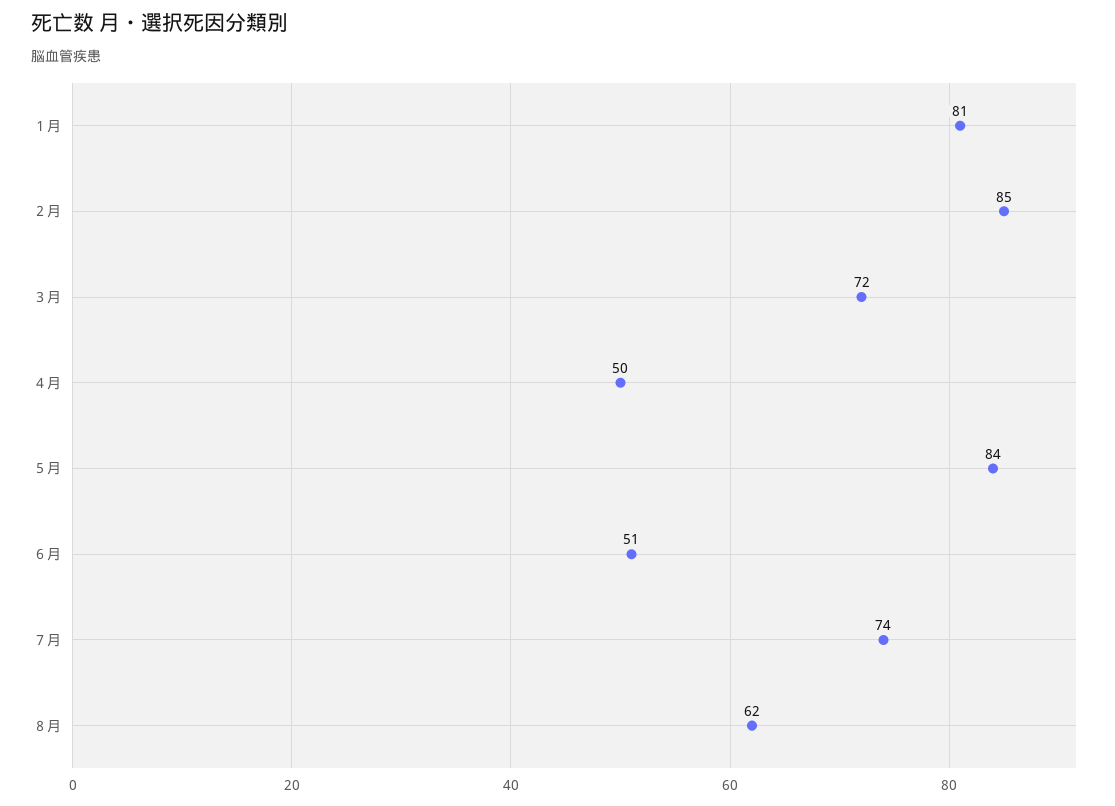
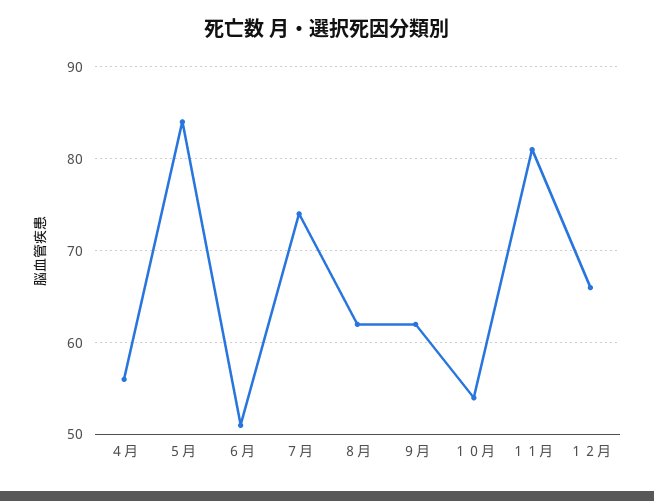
１月: 81 -> none
２月: 85 -> none
３月: 72 -> none
４月: 50 -> 56
９月: none -> 62
１０月: none -> 54
１１月: none -> 81
１２月: none -> 66

